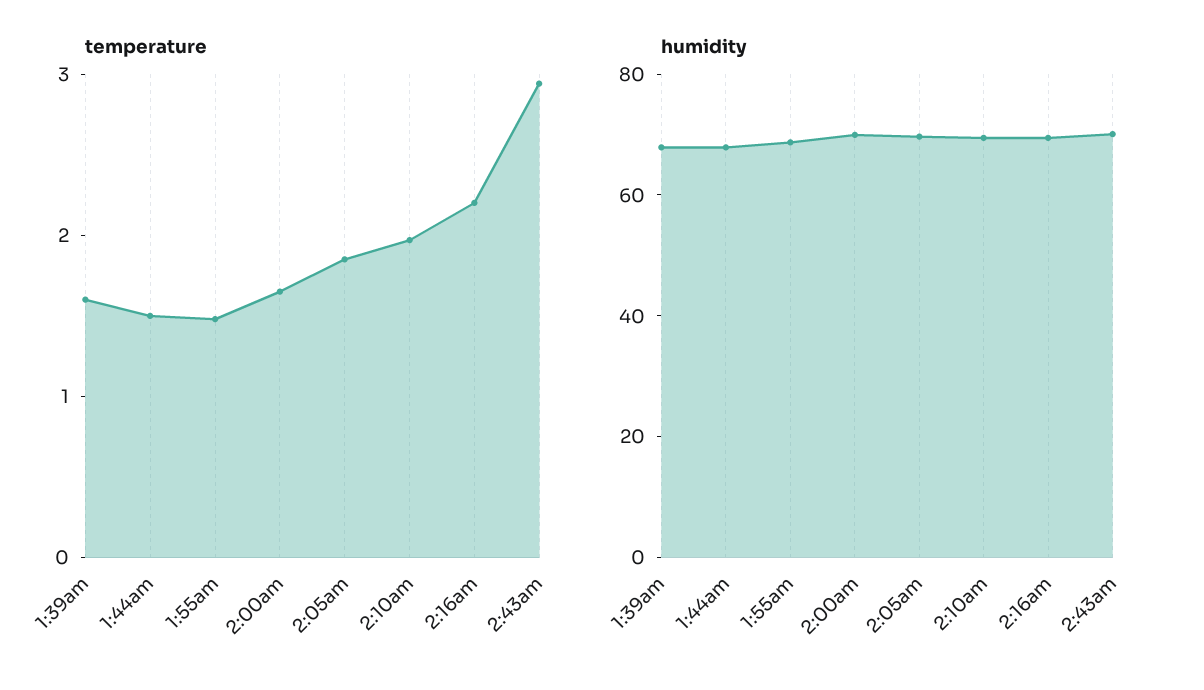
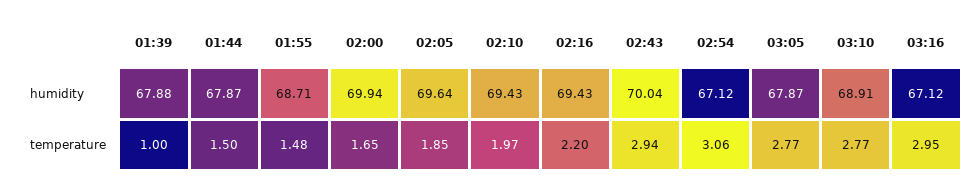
temperature, 1:39am: 1.6 -> 1
humidity, 02:54: none -> 67.12
humidity, 03:05: none -> 67.87
humidity, 03:10: none -> 68.91
humidity, 03:16: none -> 67.12
temperature, 02:54: none -> 3.06
temperature, 03:05: none -> 2.77
temperature, 03:10: none -> 2.77
temperature, 03:16: none -> 2.95

